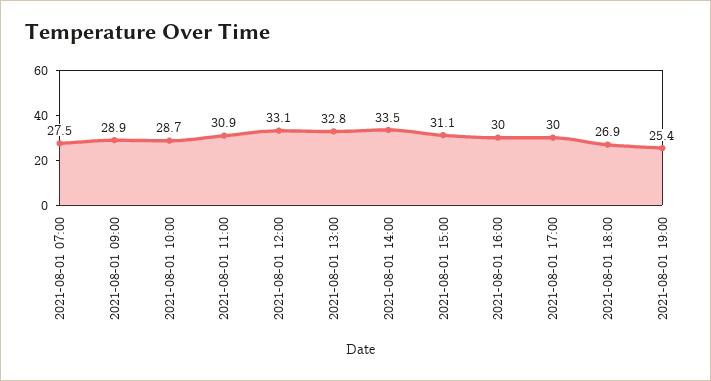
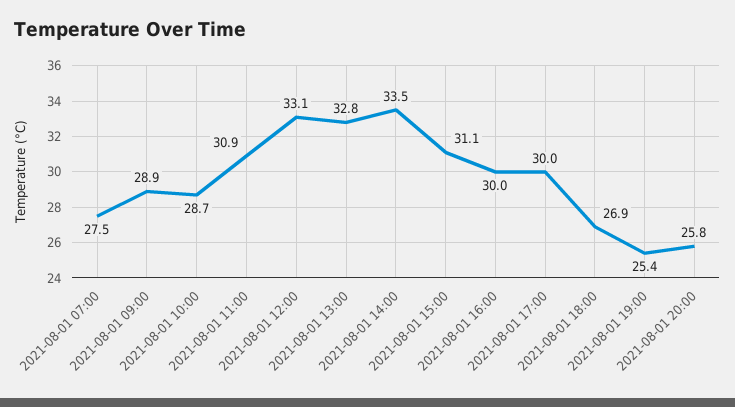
2021-08-01 20:00: none -> 25.8

